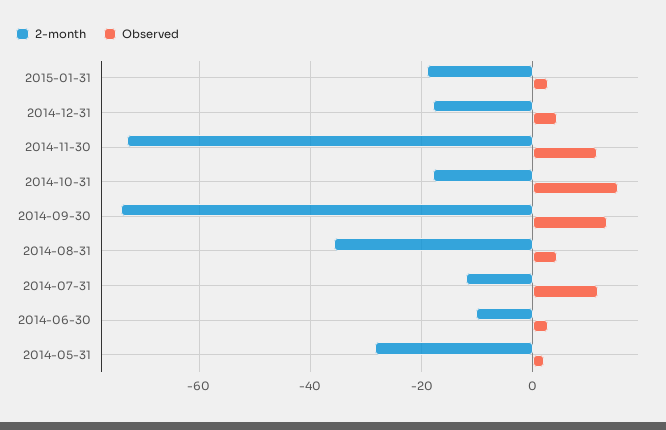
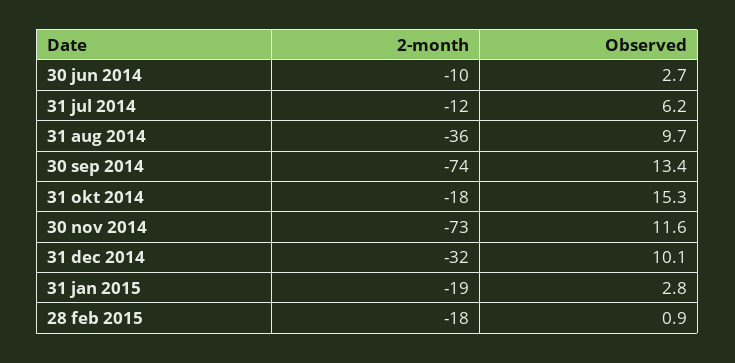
2-month, 2014-12-31: -18 -> -32
Observed, 2014-12-31: 4 -> 10.1
Observed, 2014-08-31: 4 -> 9.7
Observed, 2014-07-31: 12 -> 6.2
2-month, 2014-05-31: -28 -> none
Observed, 2014-05-31: 2 -> none
2-month, 28 feb 2015: none -> -18
Observed, 28 feb 2015: none -> 0.9

